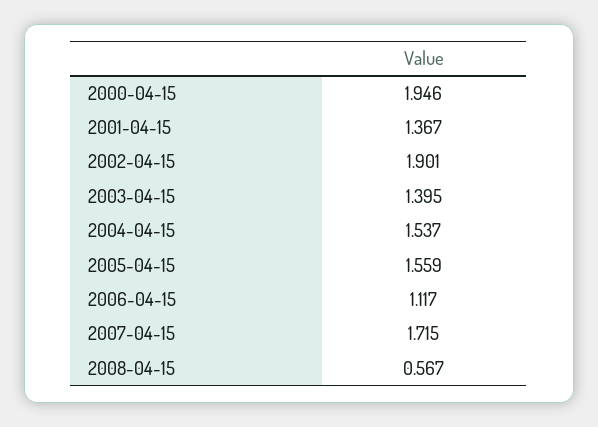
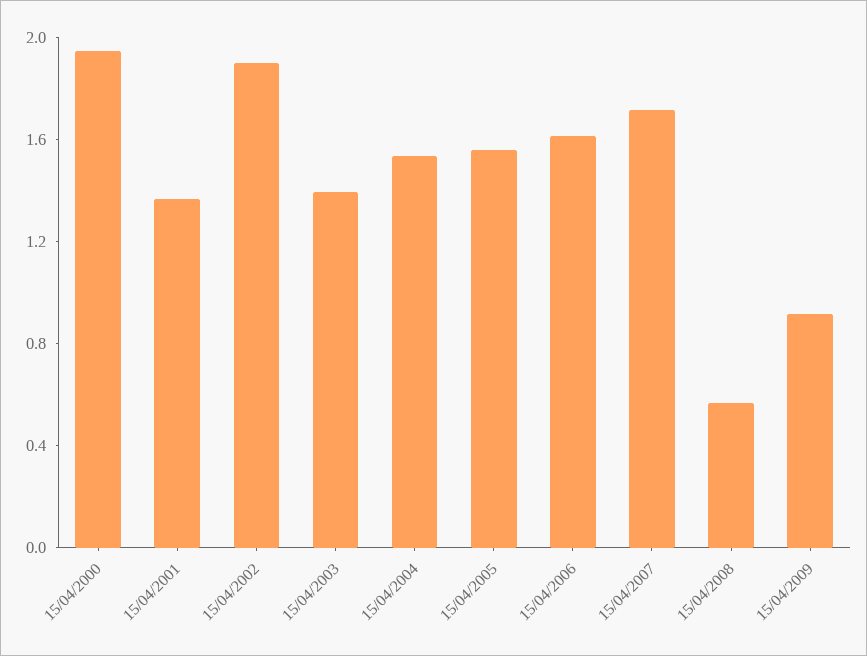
2006-04-15: 1.117 -> 1.6
15/04/2009: none -> 0.9

